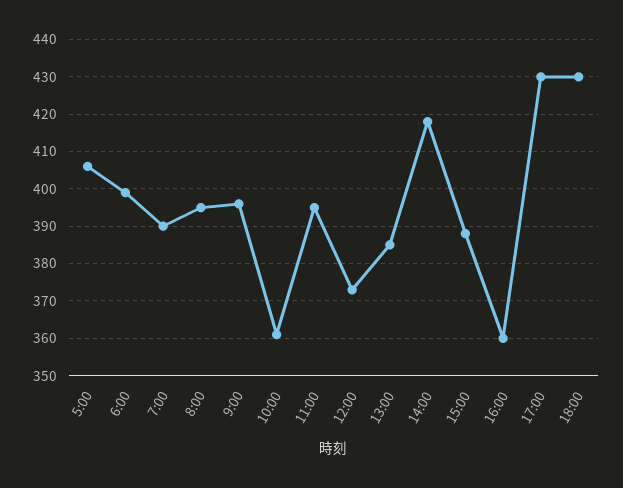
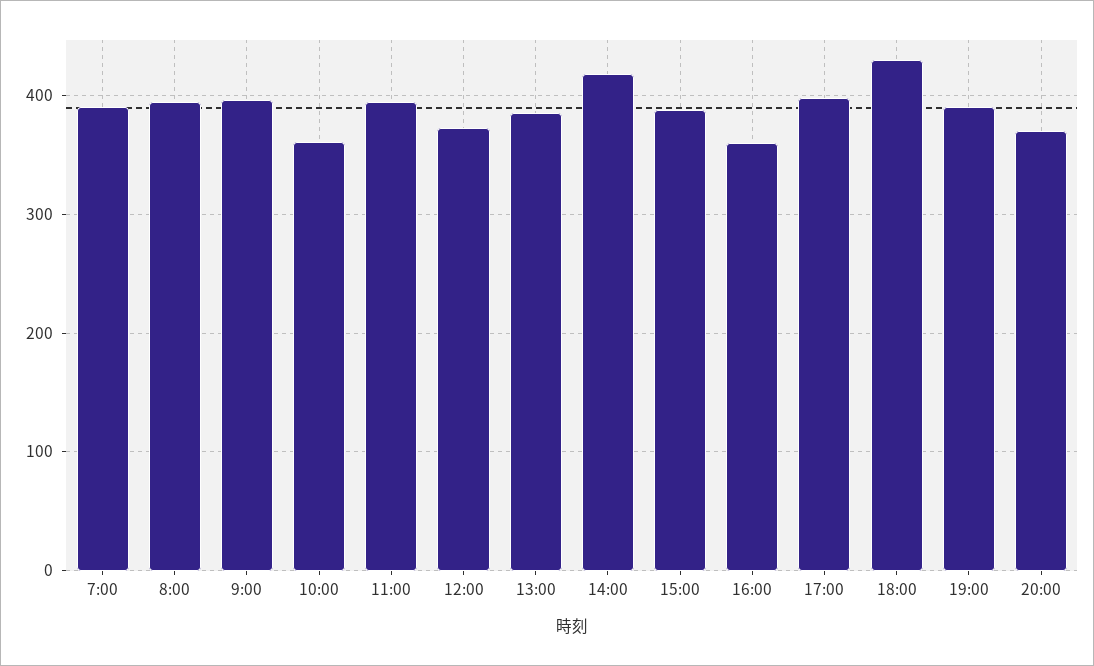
5:00: 405 -> none
6:00: 400 -> none
17:00: 430 -> 400
19:00: none -> 390
20:00: none -> 370

